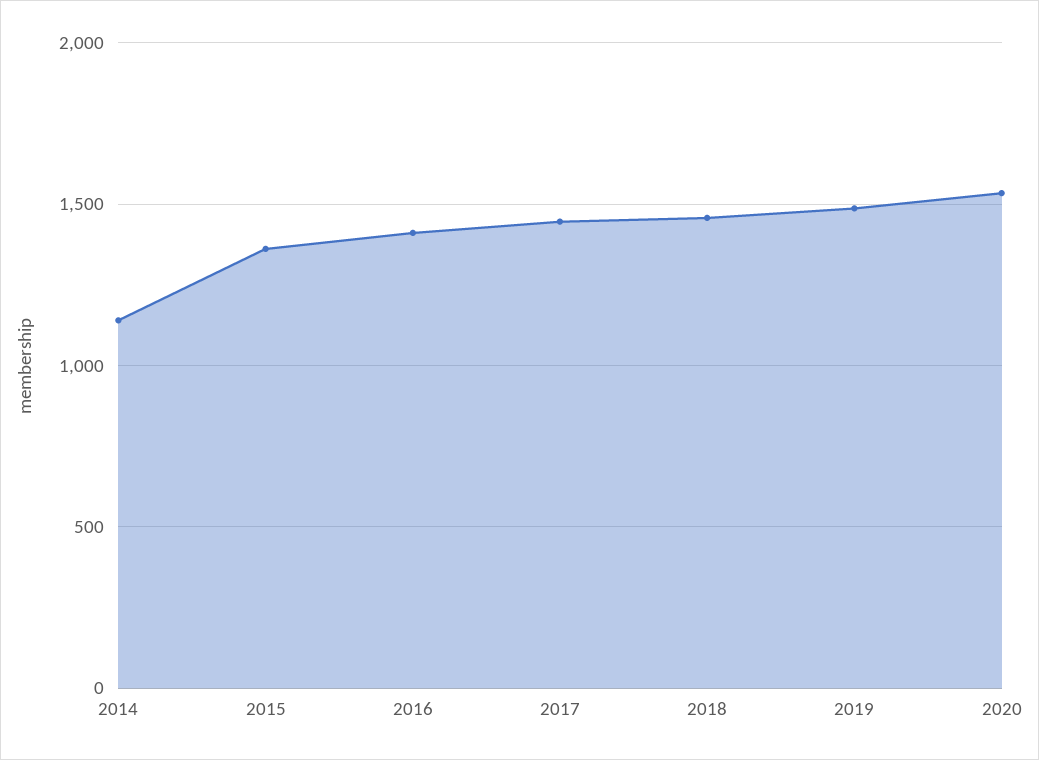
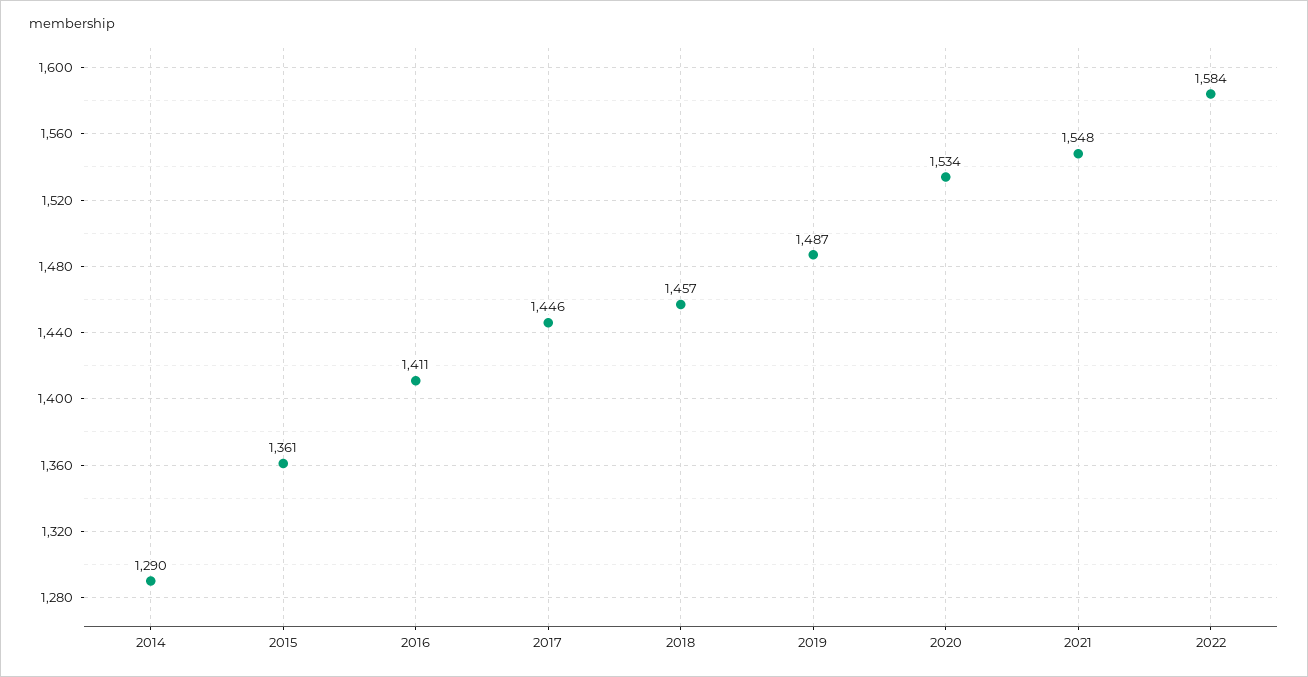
2014: 1150 -> 1290
2021: none -> 1548
2022: none -> 1584

